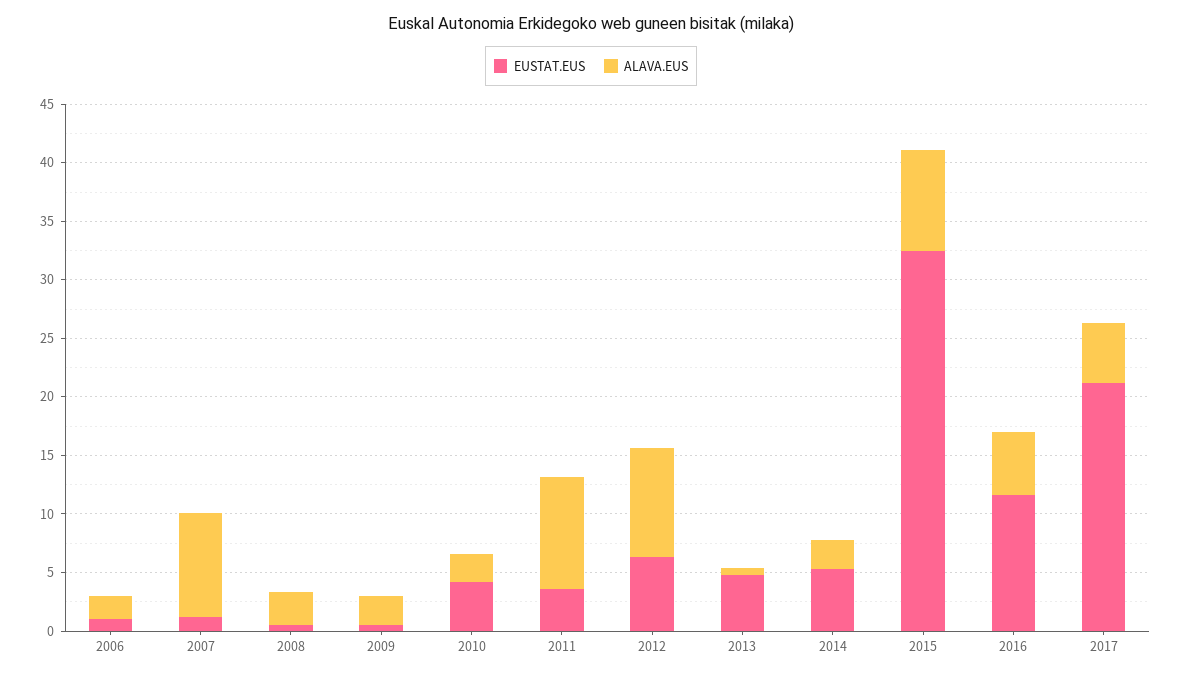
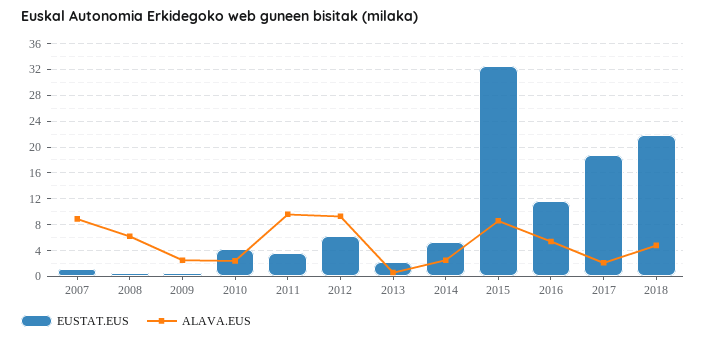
EUSTAT.EUS, 2006: 1 -> none
ALAVA.EUS, 2006: 2 -> none
ALAVA.EUS, 2008: 3 -> 6
EUSTAT.EUS, 2013: 5 -> 2
EUSTAT.EUS, 2017: 21 -> 19
ALAVA.EUS, 2017: 5 -> 2
EUSTAT.EUS, 2018: none -> 22
ALAVA.EUS, 2018: none -> 5

